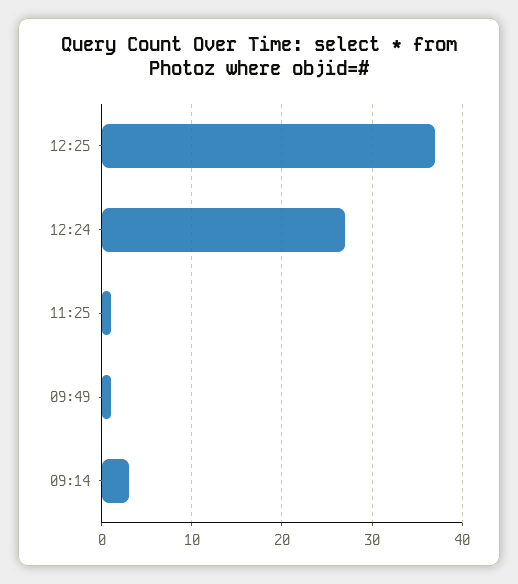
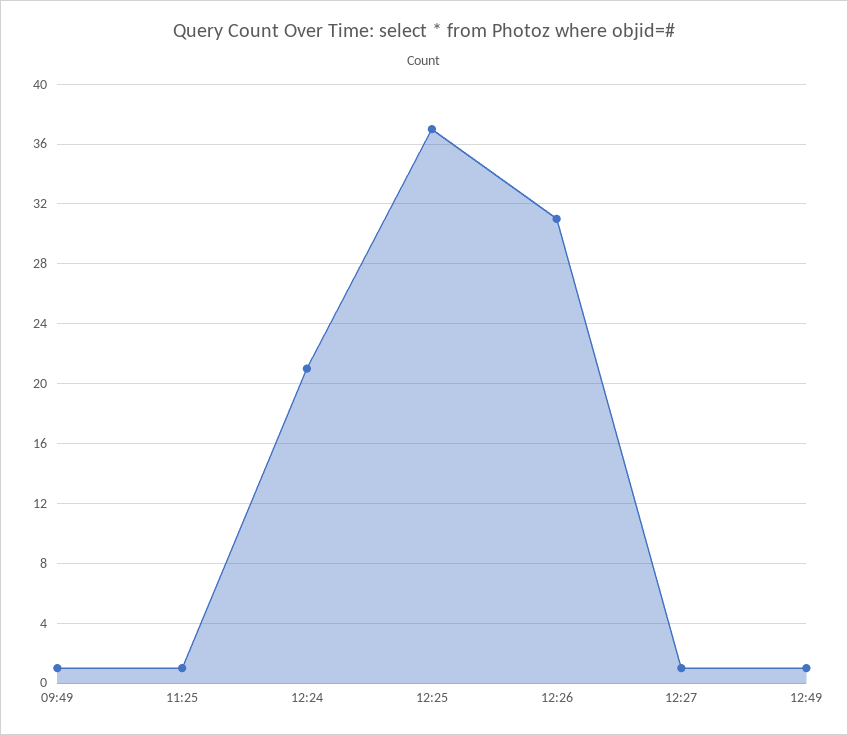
12:24: 27 -> 21
09:14: 3 -> none
12:26: none -> 31
12:27: none -> 1
12:49: none -> 1

